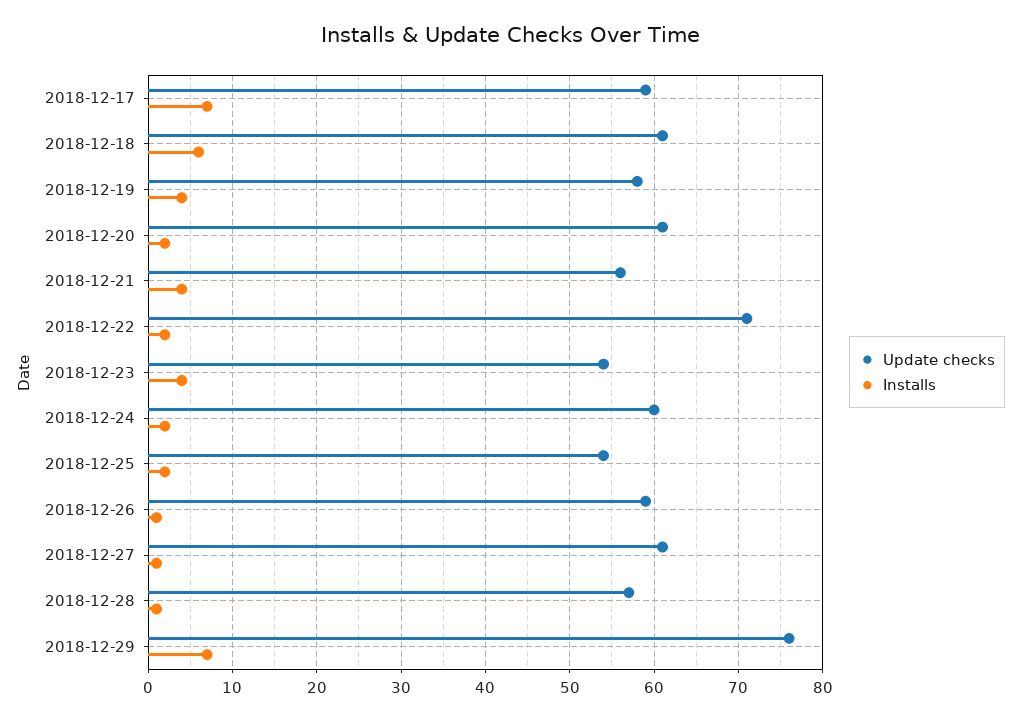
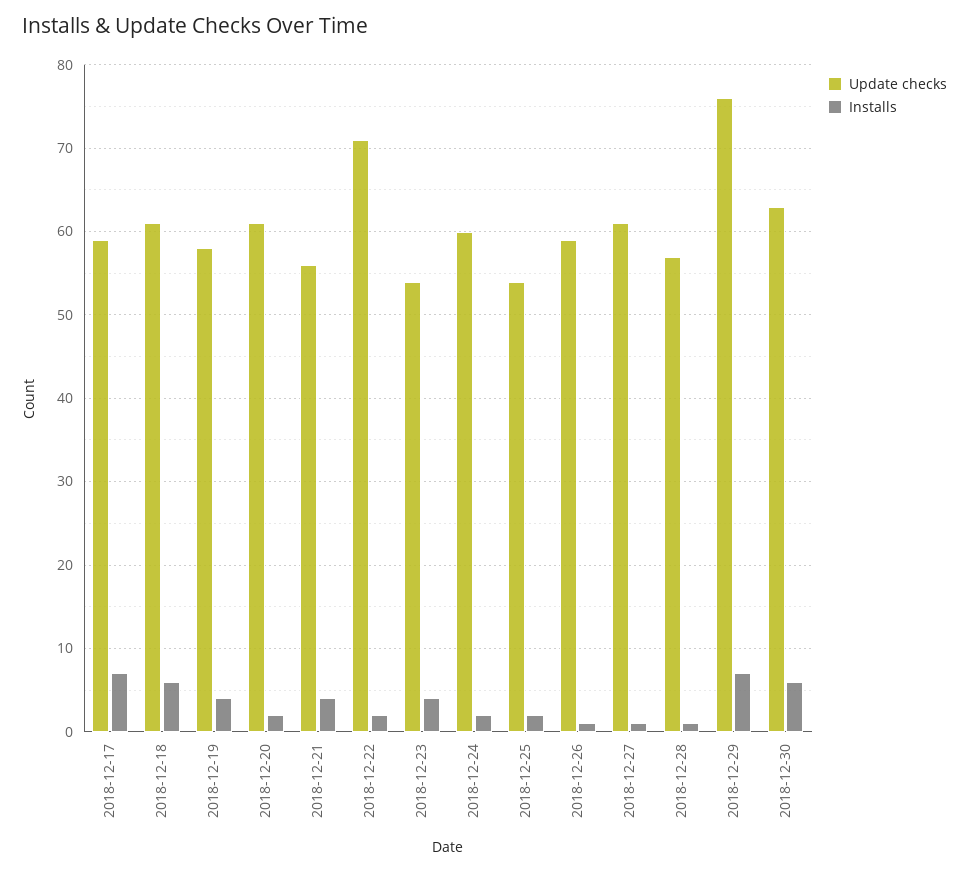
Update checks, 2018-12-30: none -> 63
Installs, 2018-12-30: none -> 6

